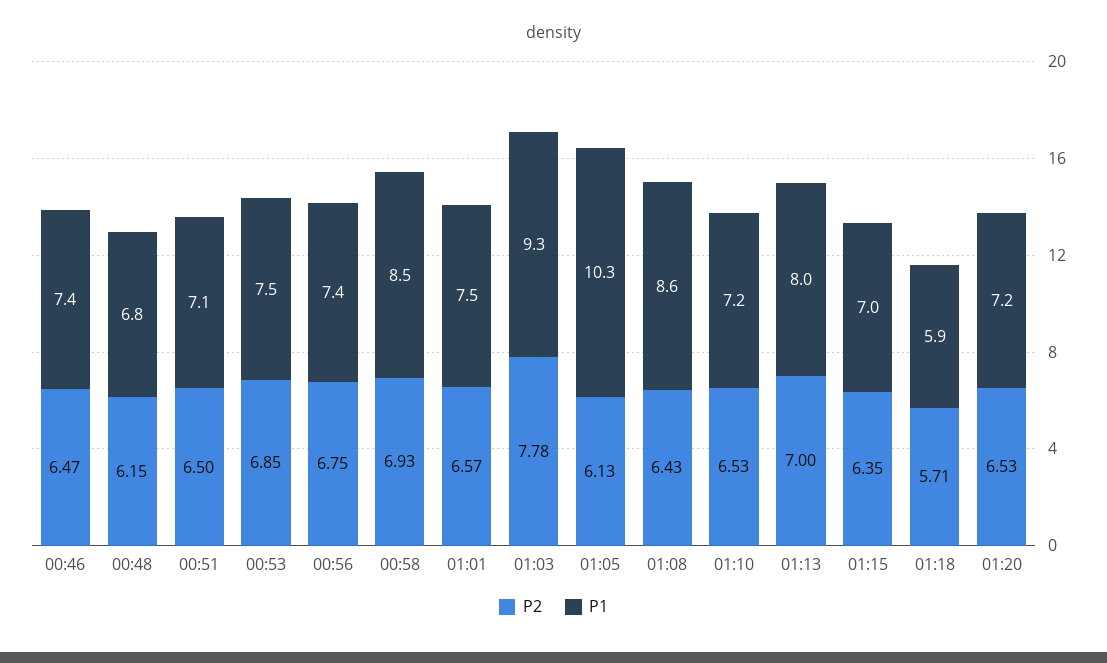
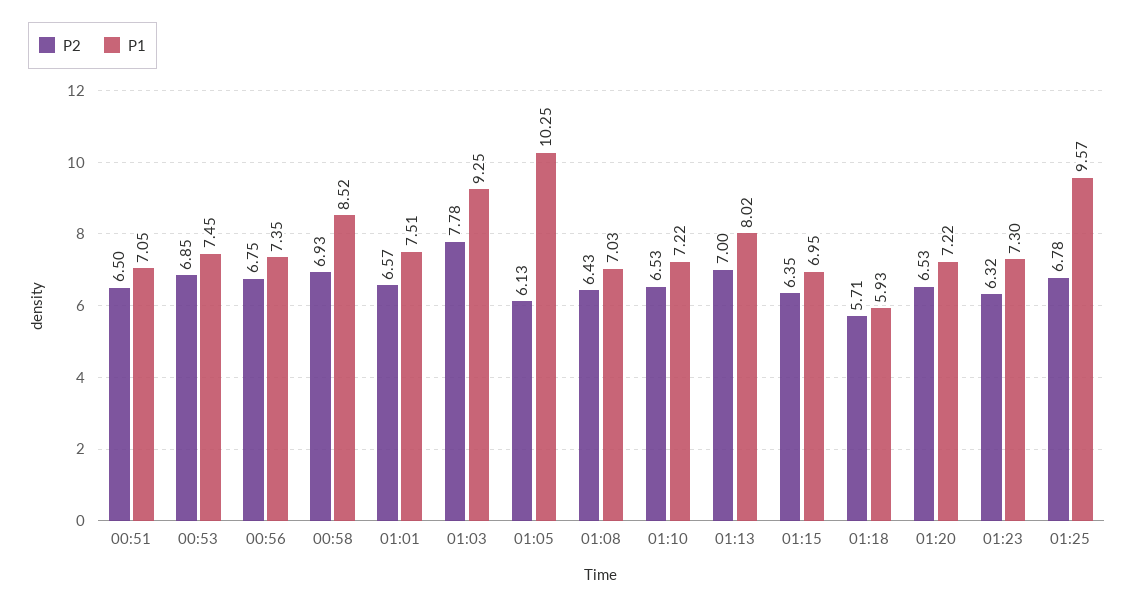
P2, 00:46: 6.47 -> none
P1, 00:46: 7.4 -> none
P2, 00:48: 6.15 -> none
P1, 00:48: 6.8 -> none
P1, 01:08: 8.6 -> 7.03
P2, 01:23: none -> 6.32
P1, 01:23: none -> 7.3
P2, 01:25: none -> 6.78
P1, 01:25: none -> 9.57

